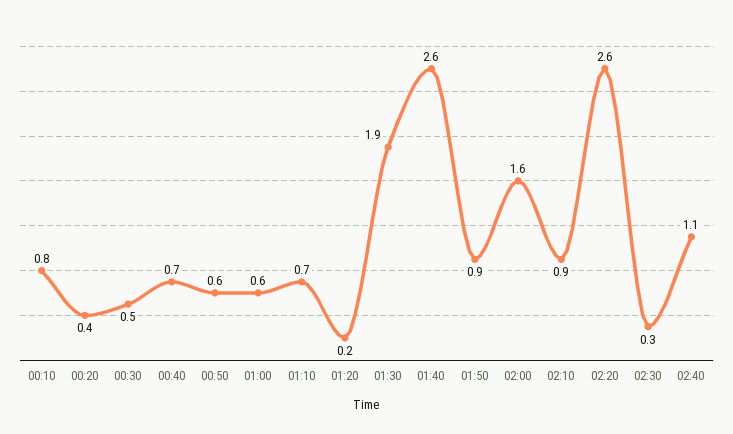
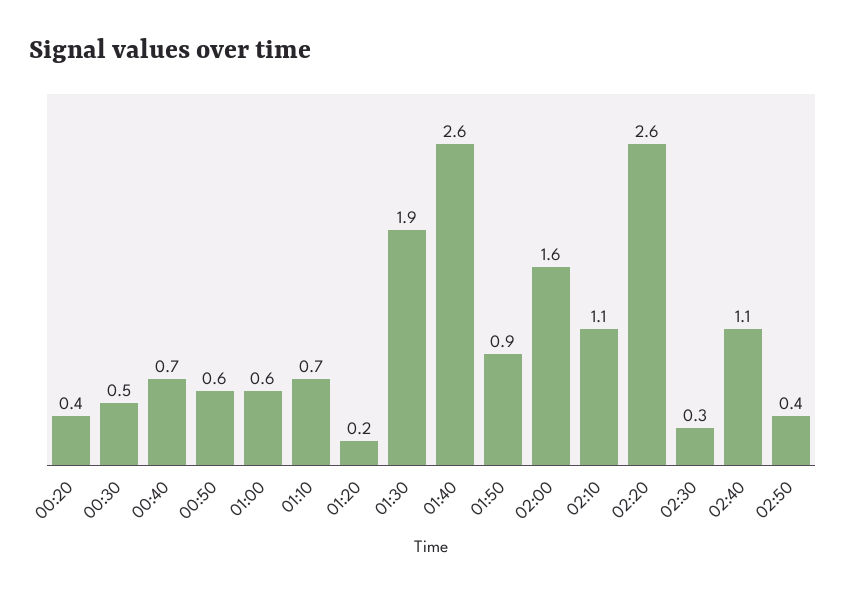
00:10: 0.8 -> none
02:10: 0.9 -> 1.1
02:50: none -> 0.4

